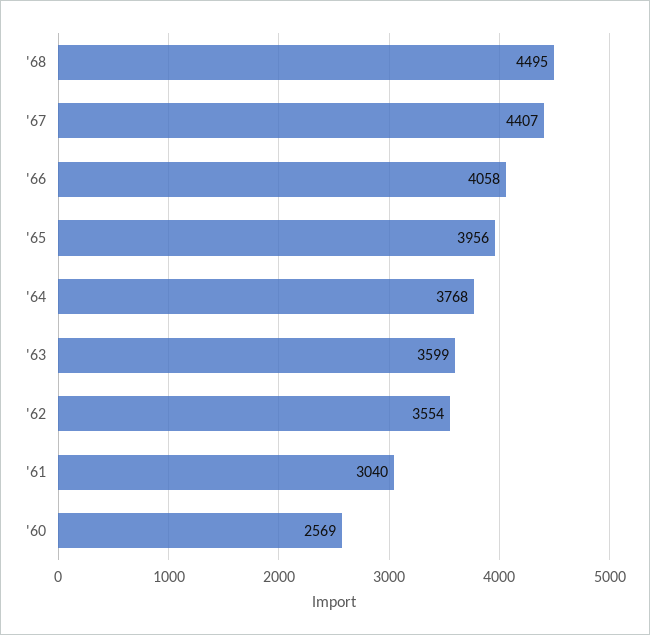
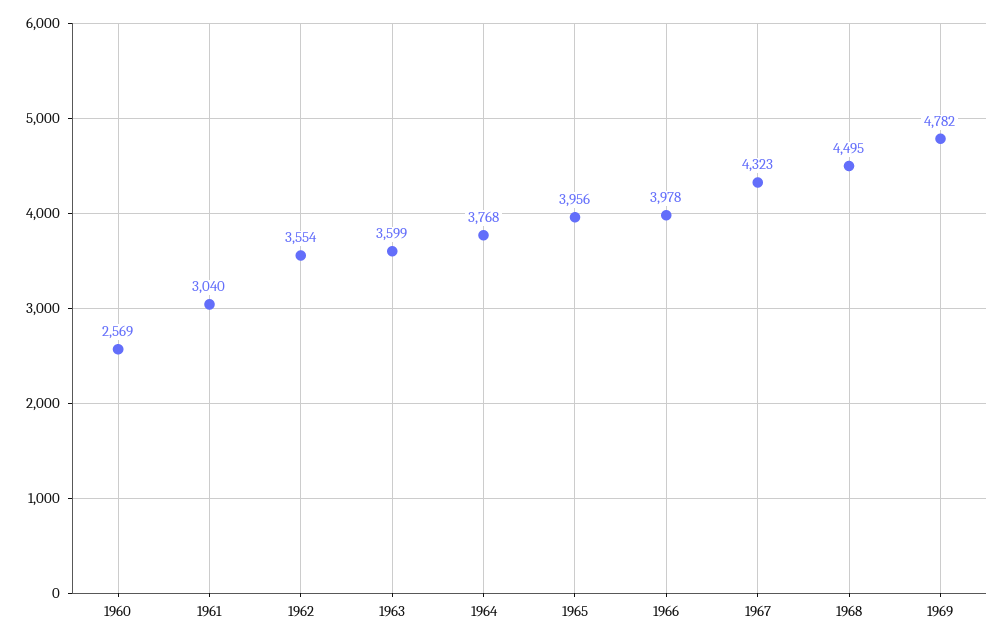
'67: 4407 -> 4323
'66: 4058 -> 3978
1969: none -> 4782

